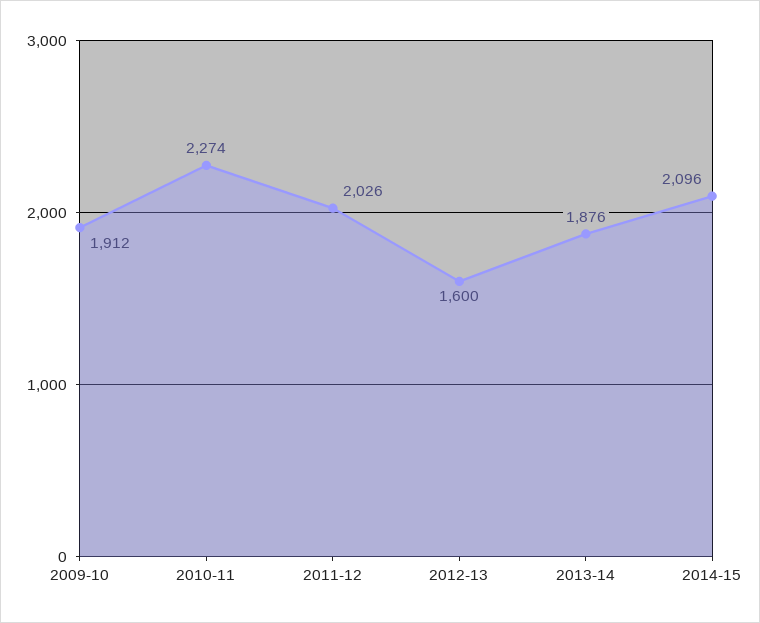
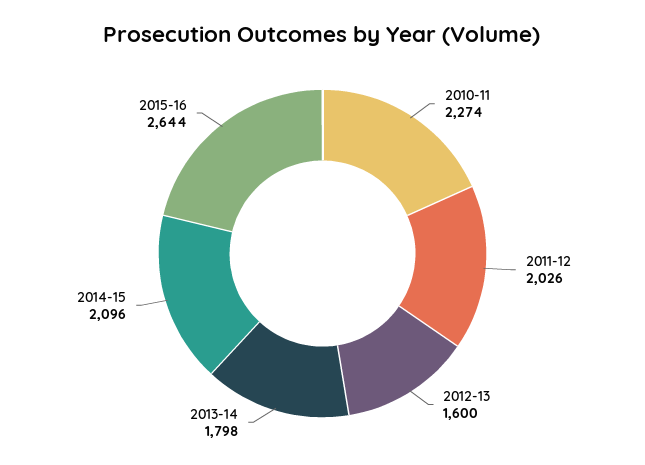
2009-10: 1912 -> none
2013-14: 1876 -> 1798
2015-16: none -> 2644

